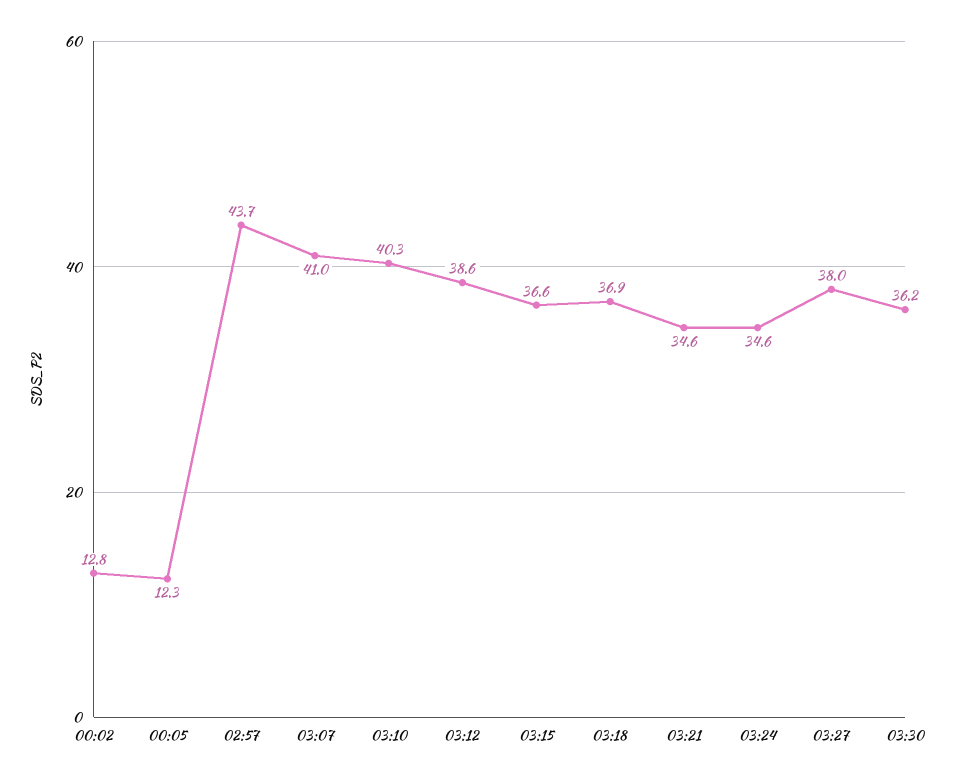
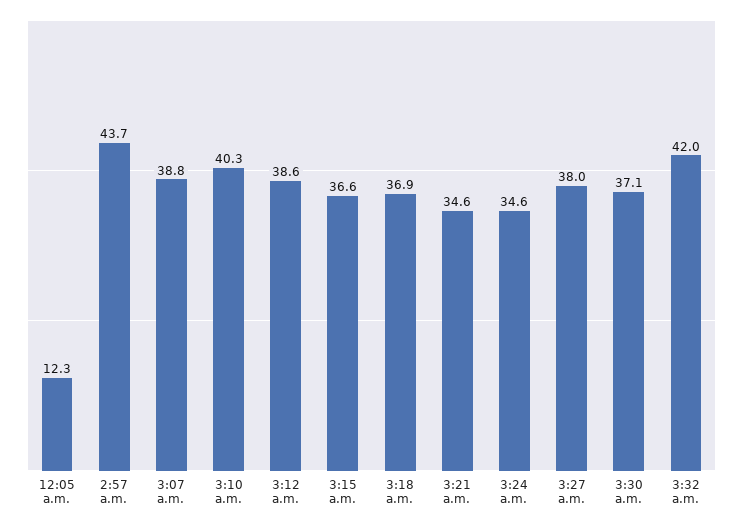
00:02: 12.8 -> none
03:07: 41 -> 38.8
03:30: 36.2 -> 37.1
3:32 a.m.: none -> 42

